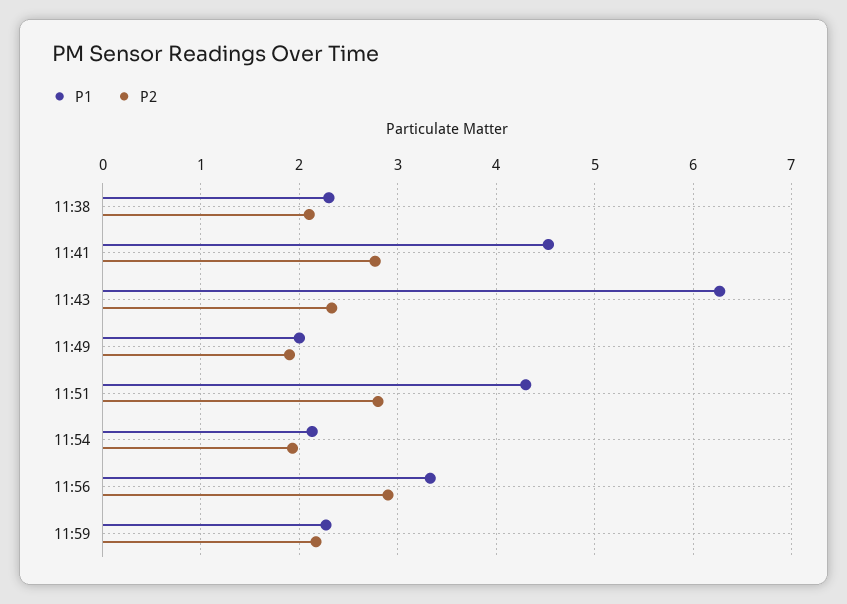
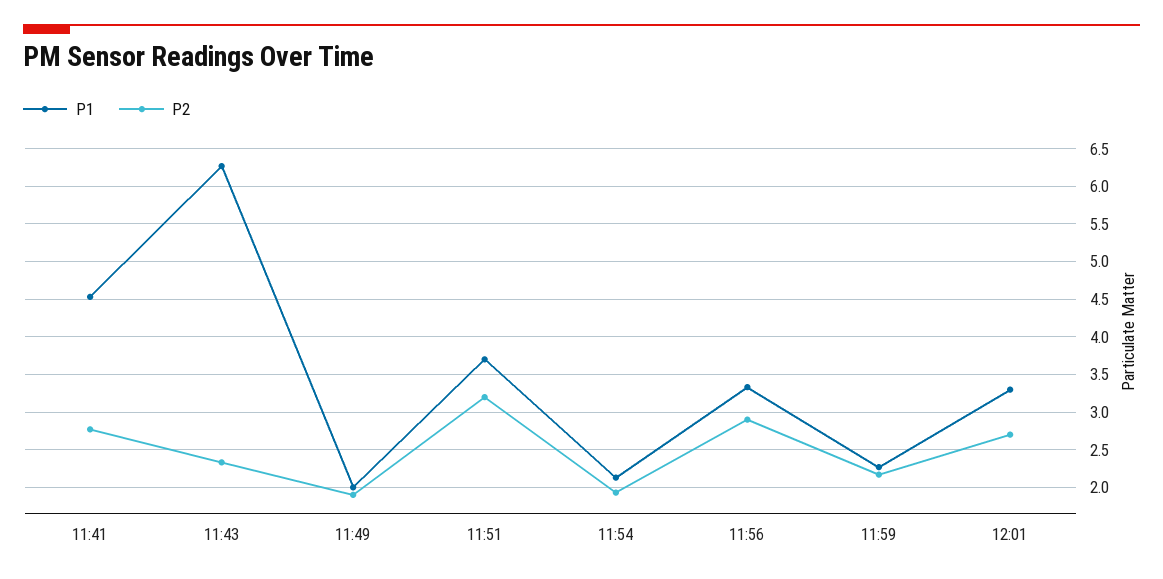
P1, 11:38: 2.3 -> none
P2, 11:38: 2.1 -> none
P1, 11:51: 4.3 -> 3.7
P2, 11:51: 2.8 -> 3.2
P1, 12:01: none -> 3.3
P2, 12:01: none -> 2.7

